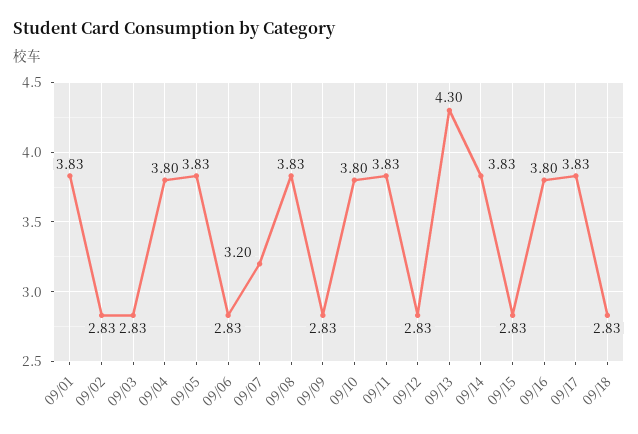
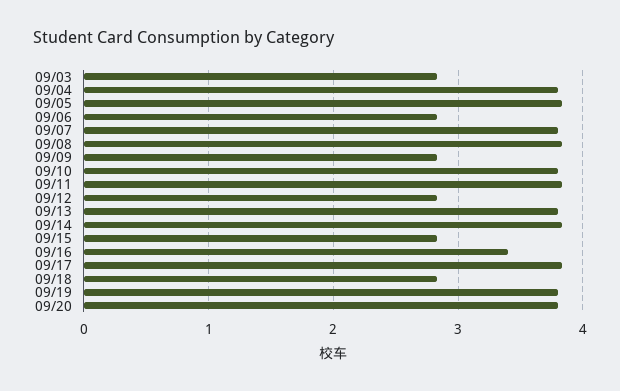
09/01: 3.83 -> none
09/02: 2.83 -> none
09/07: 3.2 -> 3.8
09/13: 4.3 -> 3.8
09/16: 3.8 -> 3.4
09/19: none -> 3.8
09/20: none -> 3.8

